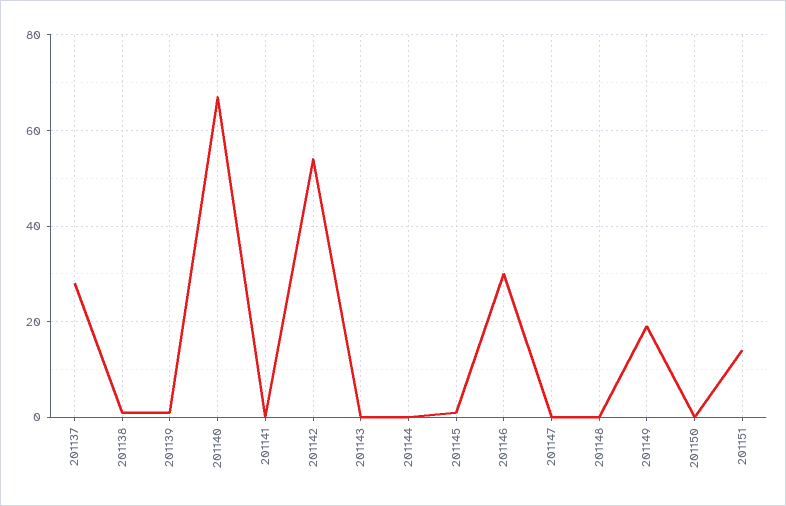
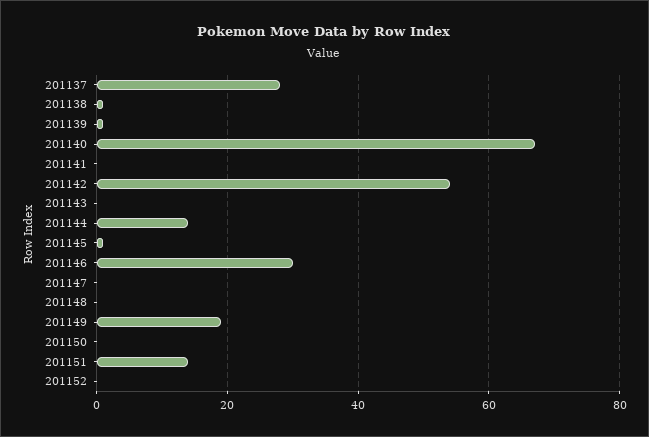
201144: 0 -> 15
201152: none -> 0

